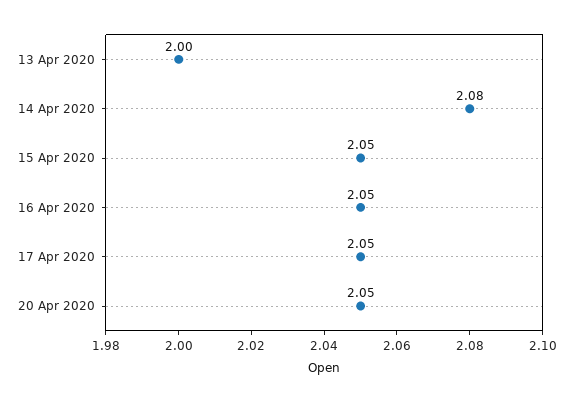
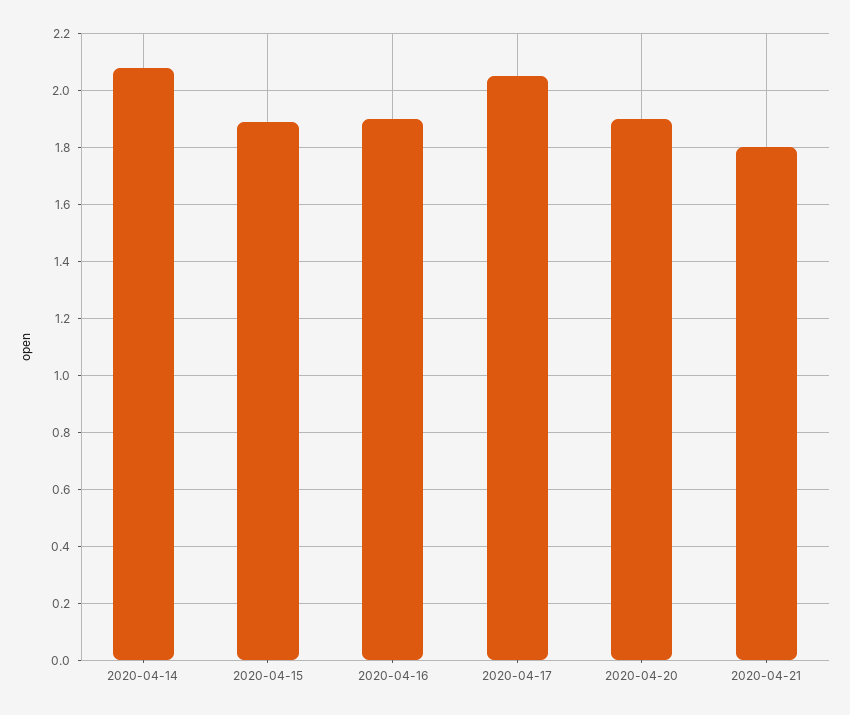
13 Apr 2020: 2 -> none
15 Apr 2020: 2.05 -> 1.9
16 Apr 2020: 2.05 -> 1.9
20 Apr 2020: 2.05 -> 1.9
2020-04-21: none -> 1.8

